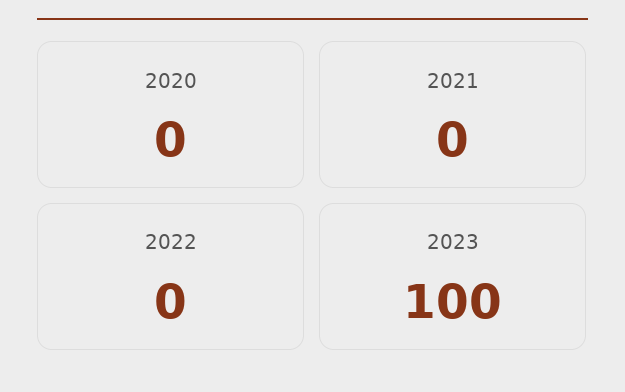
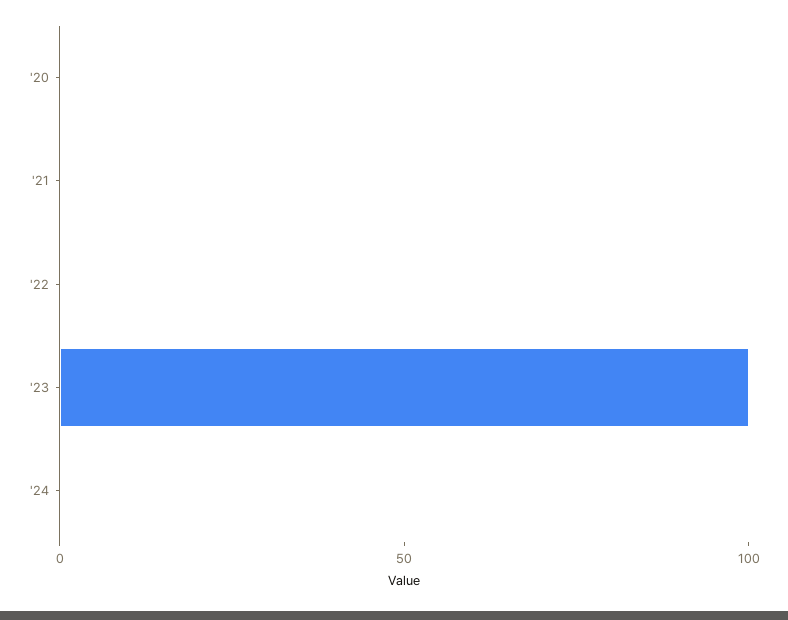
'24: none -> 0

